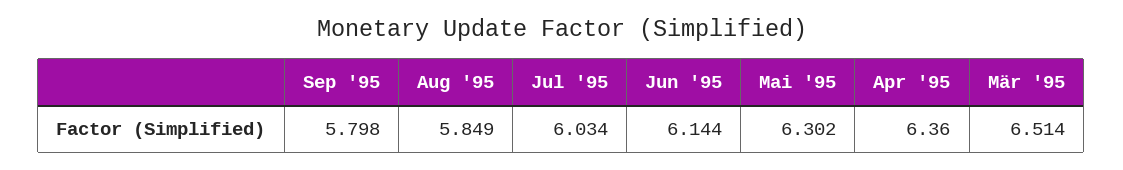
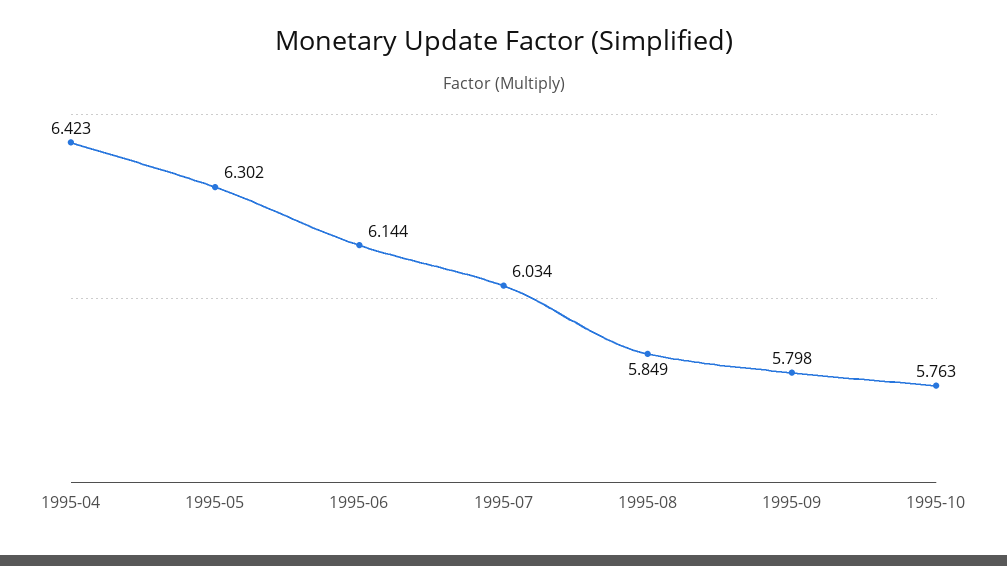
Apr '95: 6.36 -> 6.423
Mär '95: 6.514 -> none
1995-10: none -> 5.763

